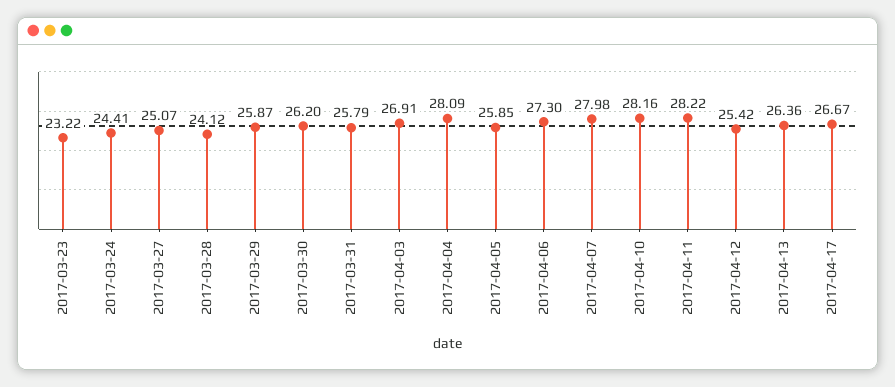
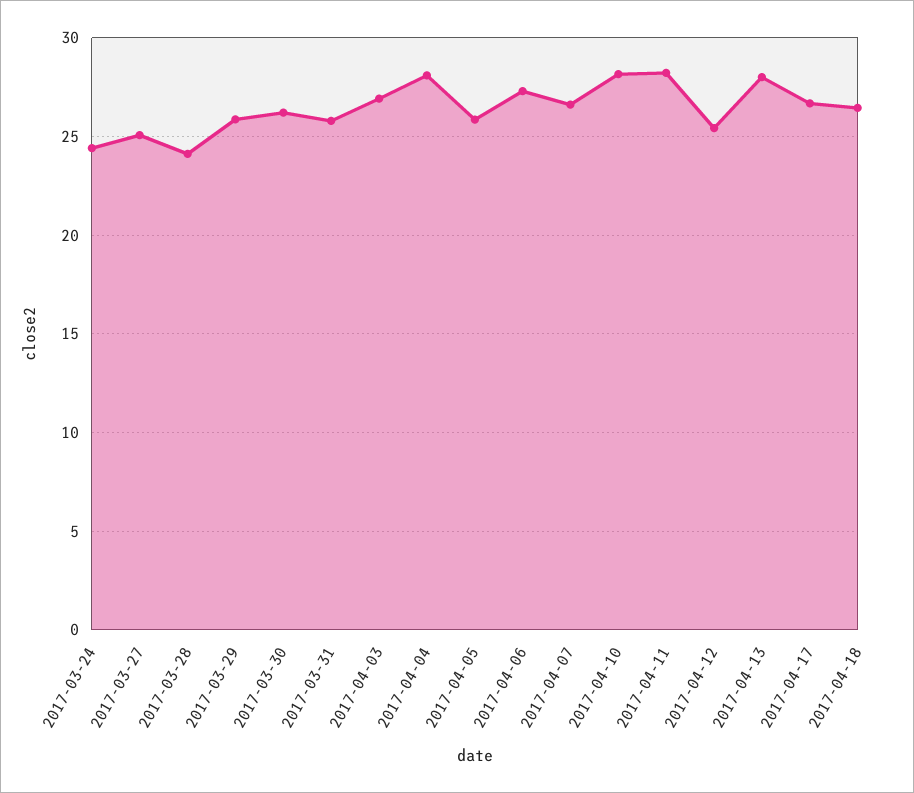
2017-03-23: 23.22 -> none
2017-04-07: 27.98 -> 26.5
2017-04-13: 26.36 -> 28
2017-04-18: none -> 26.5

